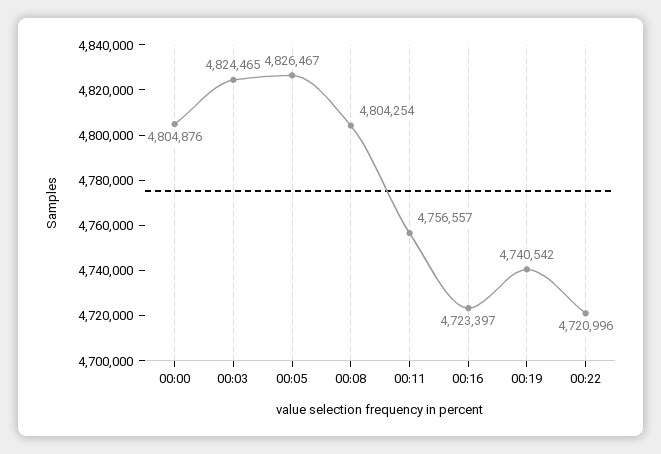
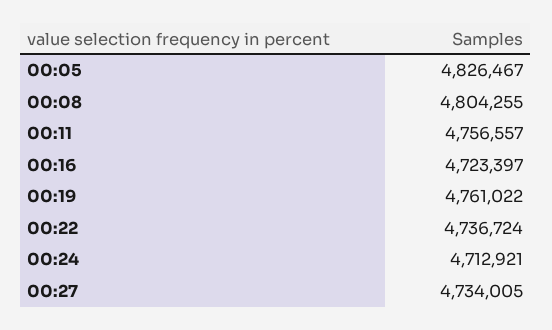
00:00: 4804876 -> none
00:03: 4824465 -> none
00:08: 4804254 -> 4804255
00:19: 4740542 -> 4761022
00:22: 4720996 -> 4736724
00:24: none -> 4712921
00:27: none -> 4734005

